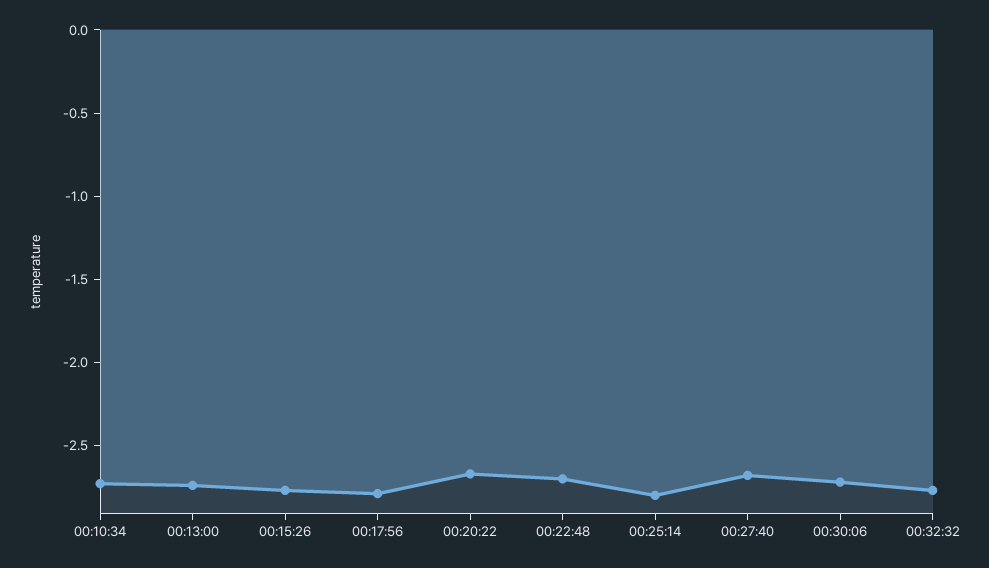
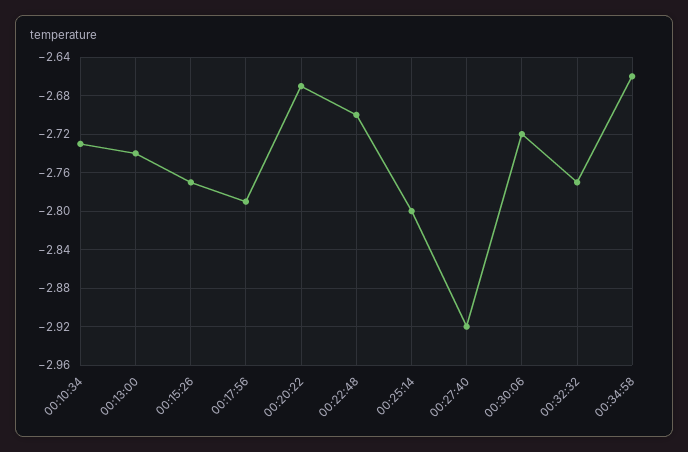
00:27:40: -2.7 -> -2.92
00:34:58: none -> -2.66

